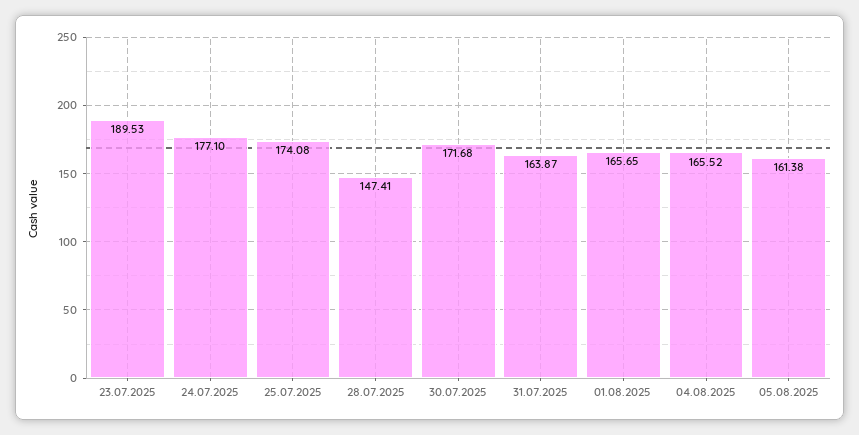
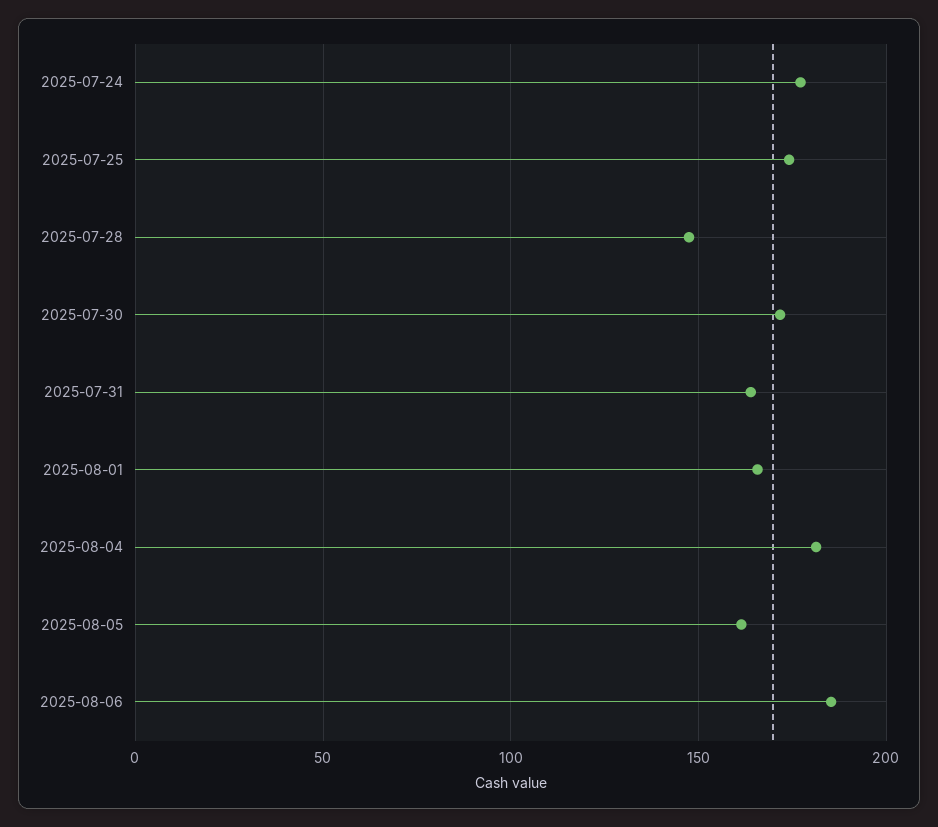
23.07.2025: 189.53 -> none
04.08.2025: 165.52 -> 180
2025-08-06: none -> 185

